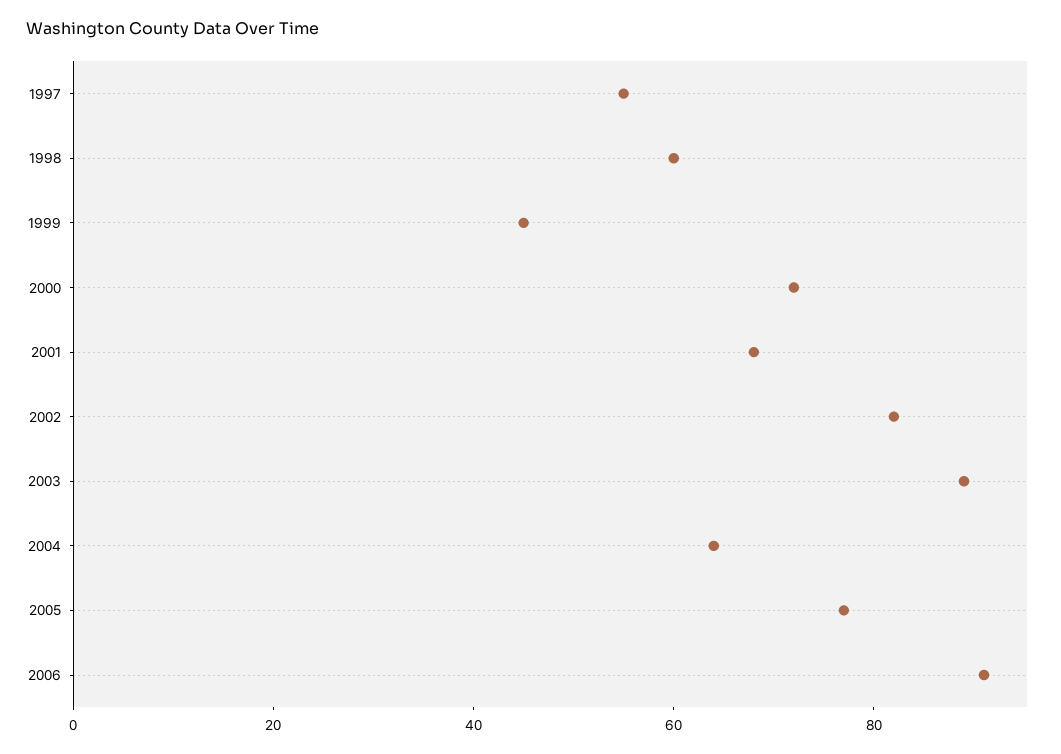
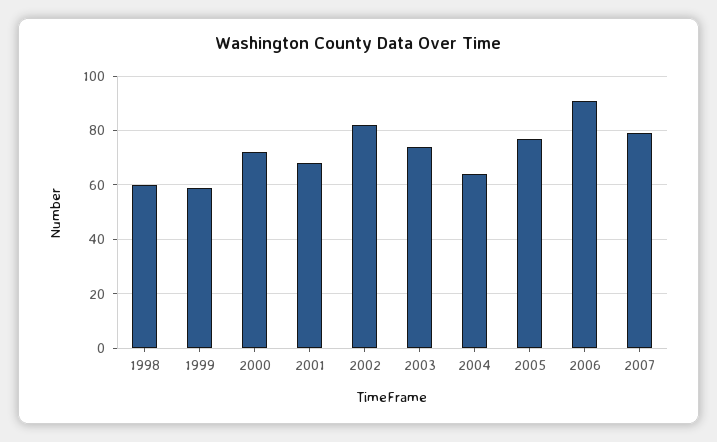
1997: 55 -> none
1999: 45 -> 60
2003: 90 -> 75
2007: none -> 80

